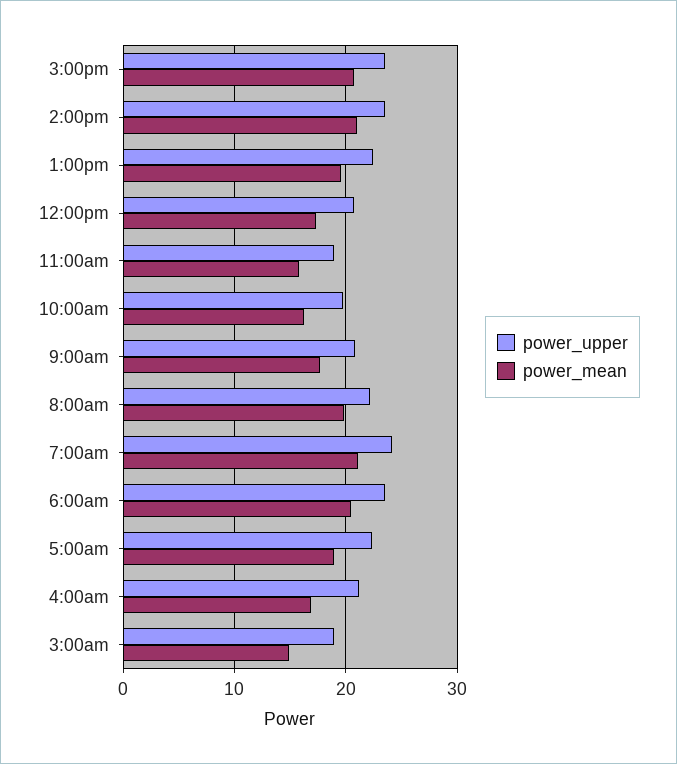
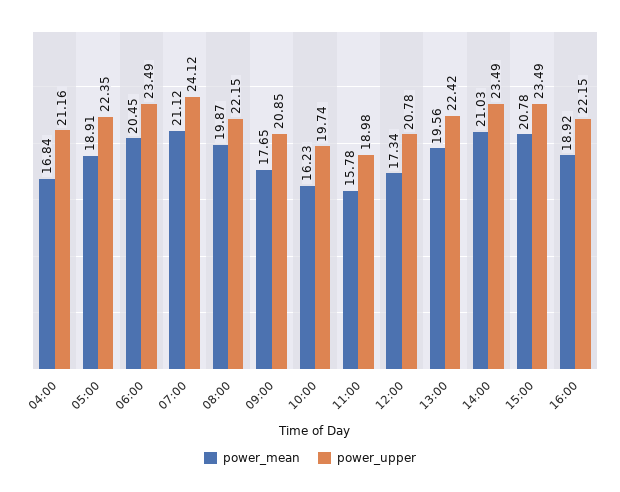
power_upper, 3:00am: 19 -> none
power_mean, 3:00am: 15 -> none
power_mean, 16:00: none -> 18.92
power_upper, 16:00: none -> 22.15

